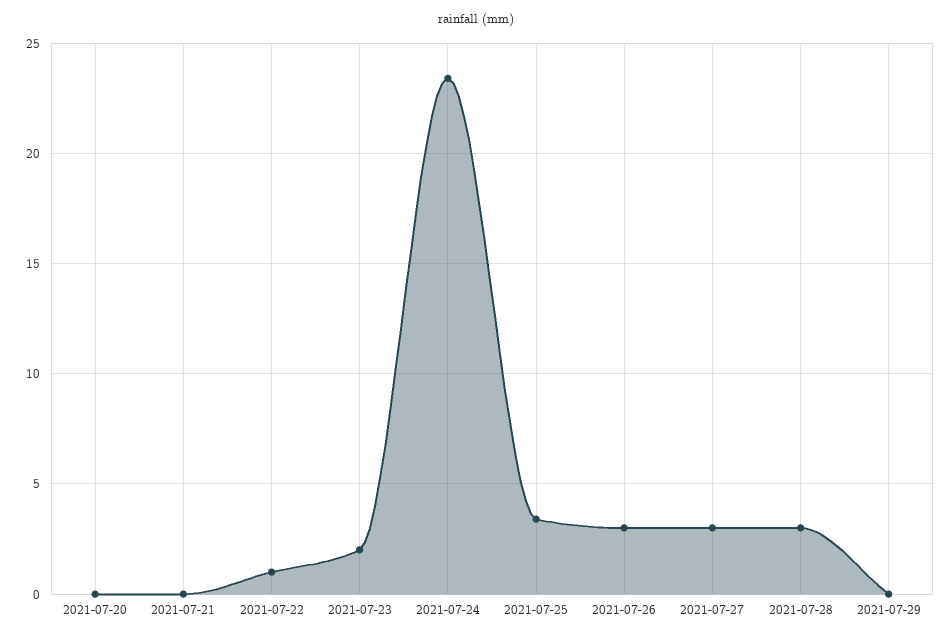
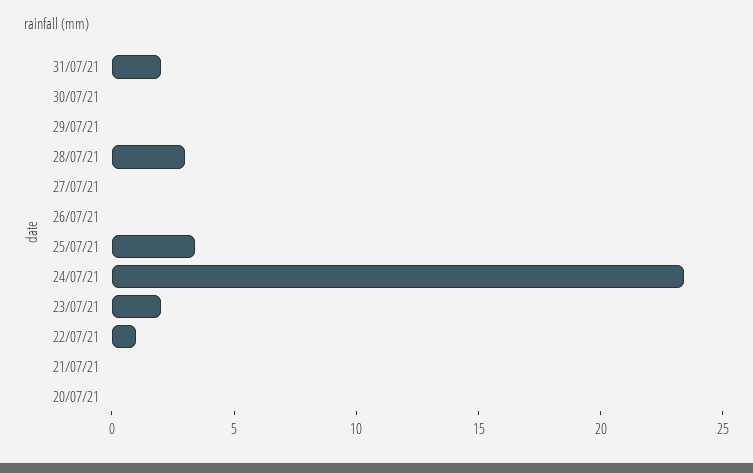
2021-07-26: 3 -> 0
2021-07-27: 3 -> 0
31/07/21: none -> 2
30/07/21: none -> 0

